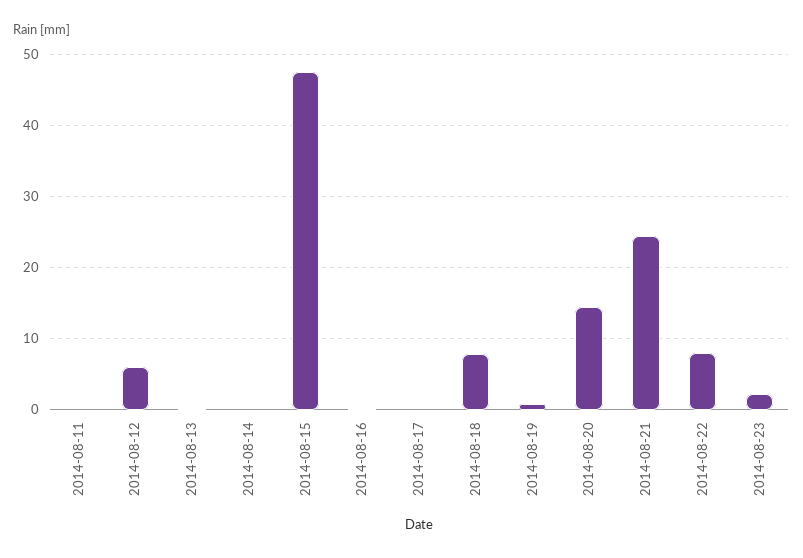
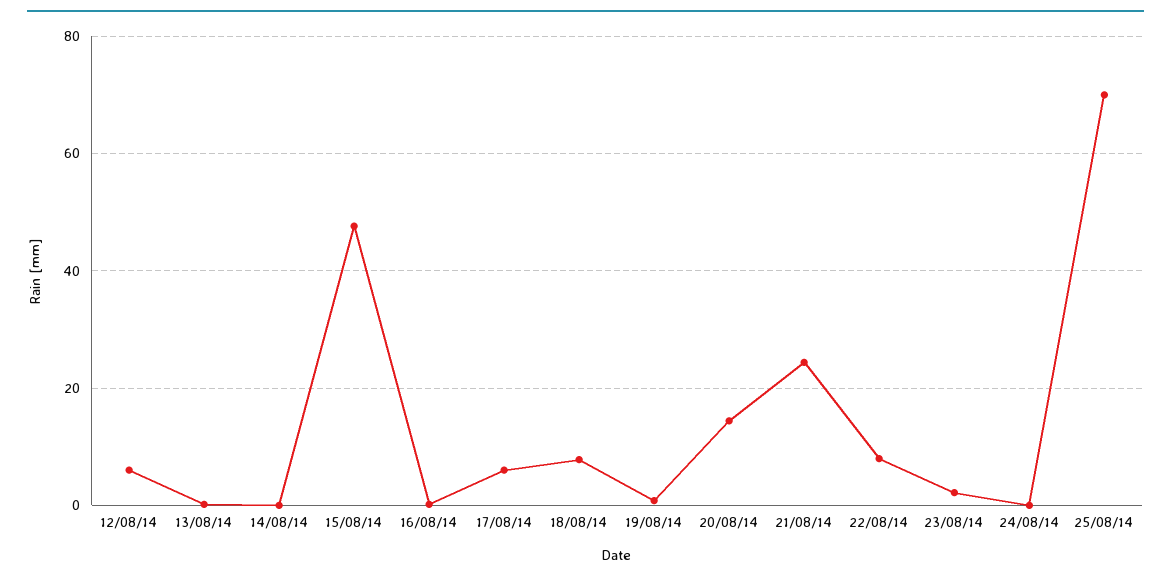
2014-08-11: 0 -> none
2014-08-17: 0 -> 6
24/08/14: none -> 0
25/08/14: none -> 70

